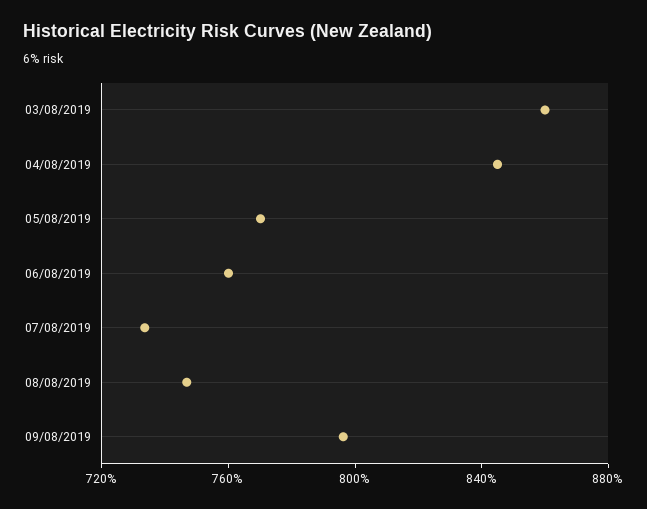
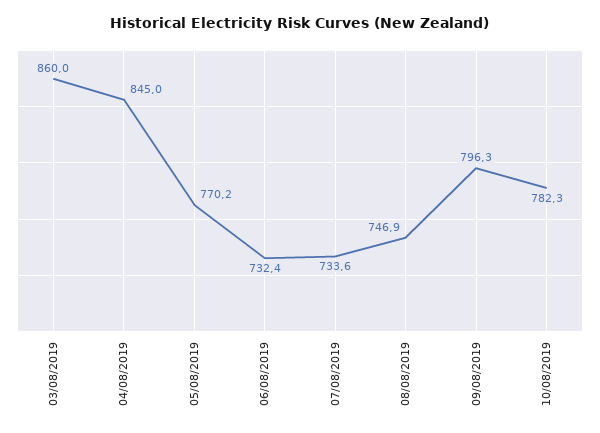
06/08/2019: 760 -> 732.4
10/08/2019: none -> 782.3

